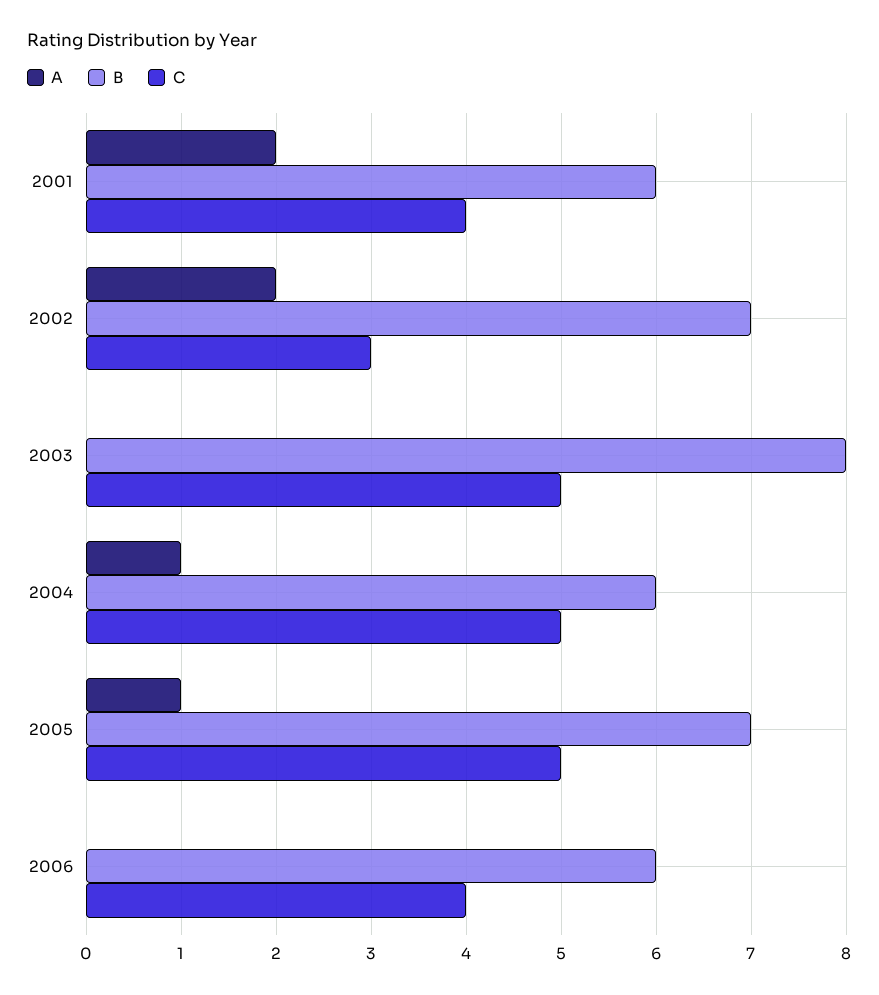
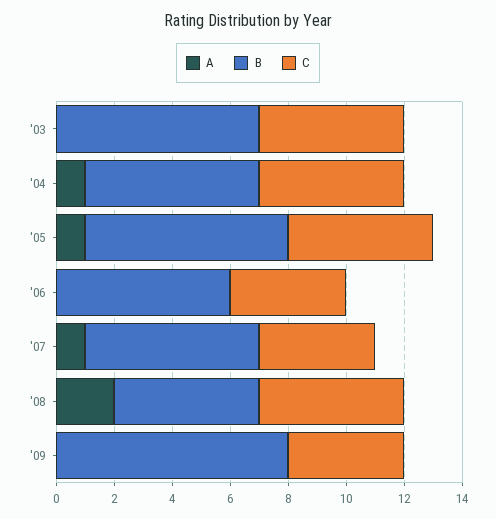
A, 2001: 2 -> none
B, 2001: 6 -> none
C, 2001: 4 -> none
A, 2002: 2 -> none
B, 2002: 7 -> none
C, 2002: 3 -> none
B, 2003: 8 -> 7
A, '07: none -> 1
B, '07: none -> 6
C, '07: none -> 4
A, '08: none -> 2
B, '08: none -> 5
C, '08: none -> 5
A, '09: none -> 0
B, '09: none -> 8
C, '09: none -> 4

